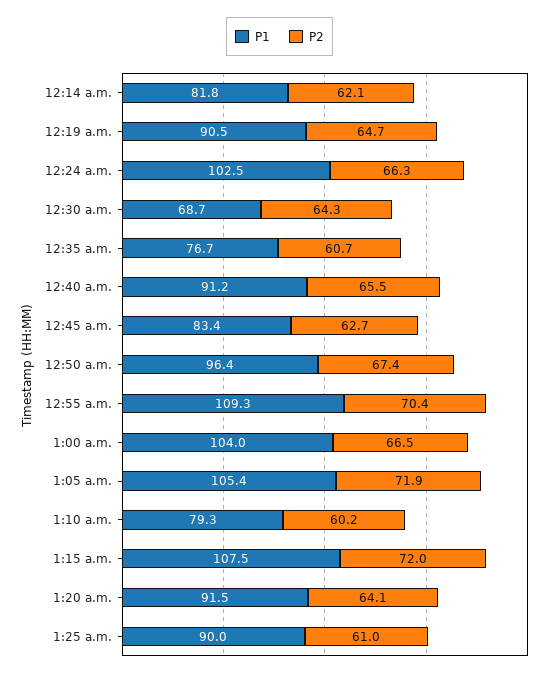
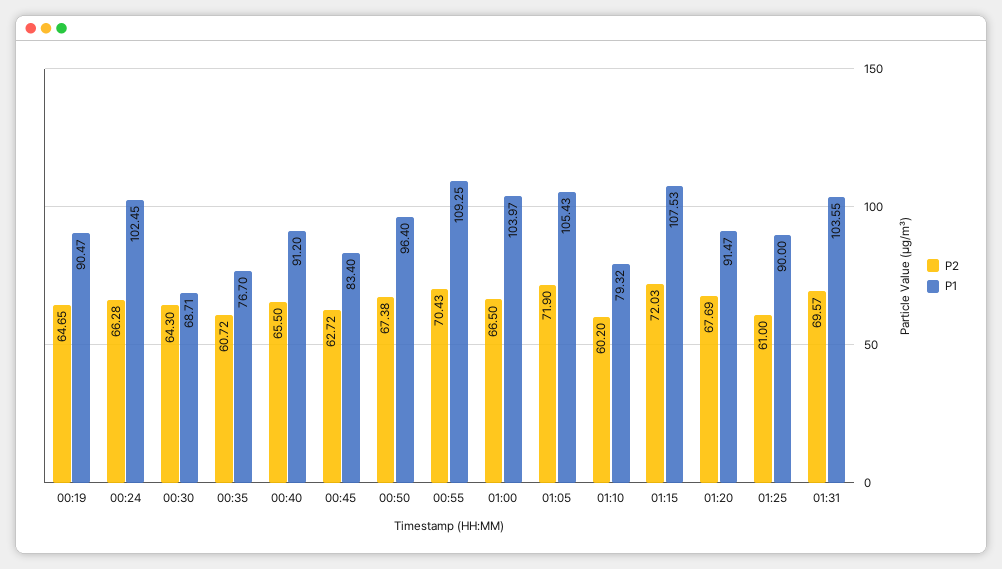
P1, 12:14 a.m.: 81.8 -> none
P2, 12:14 a.m.: 62.1 -> none
P2, 1:20 a.m.: 64.1 -> 67.69
P2, 01:31: none -> 69.57
P1, 01:31: none -> 103.55

